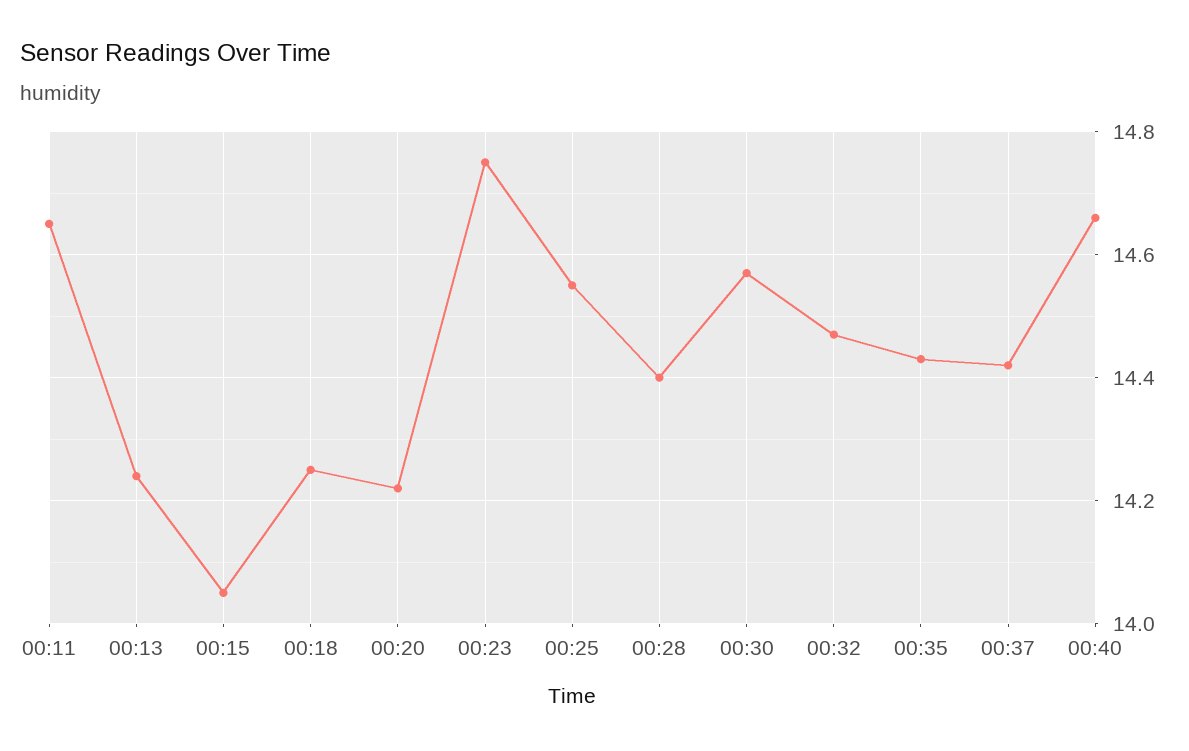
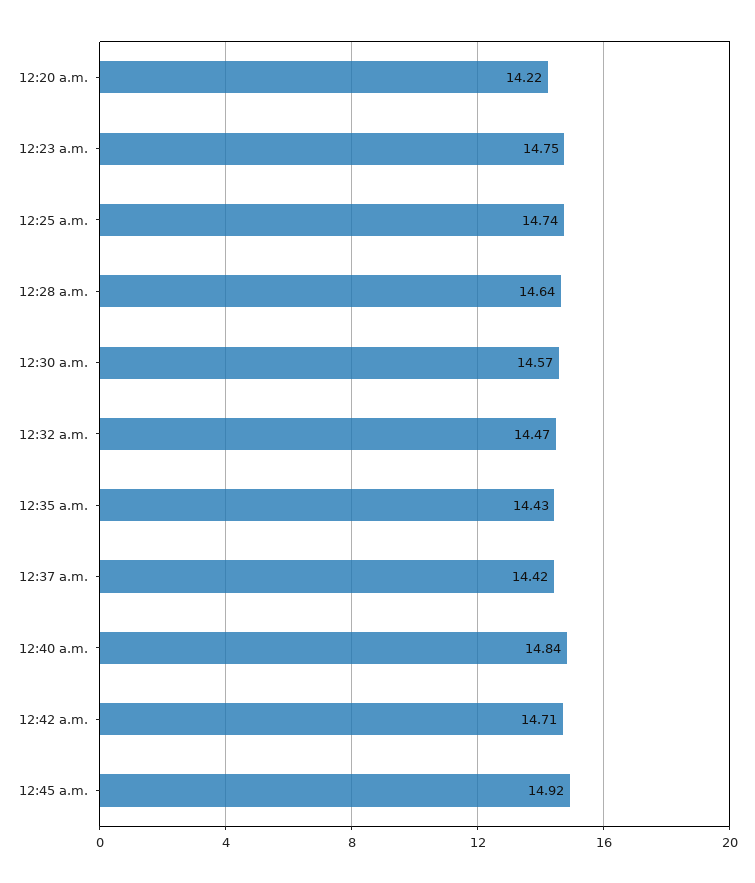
00:11: 14.65 -> none
00:13: 14.25 -> none
00:15: 14.05 -> none
00:18: 14.25 -> none
00:25: 14.55 -> 14.74
00:28: 14.4 -> 14.64
00:40: 14.65 -> 14.84
12:42 a.m.: none -> 14.71
12:45 a.m.: none -> 14.92

